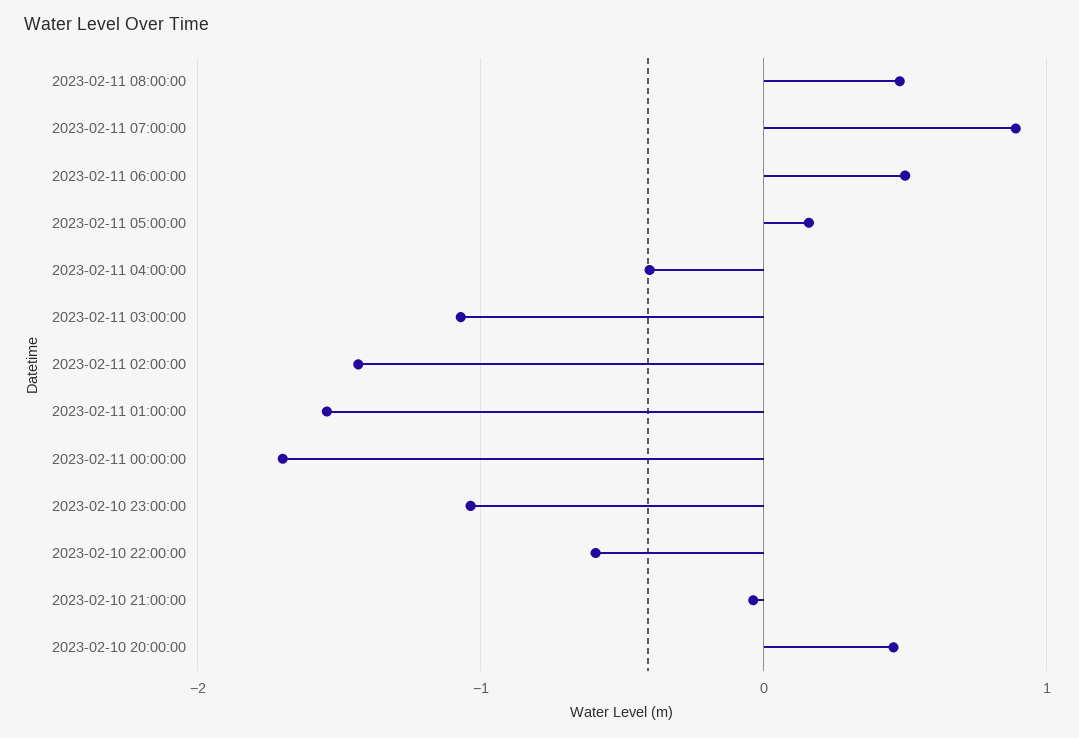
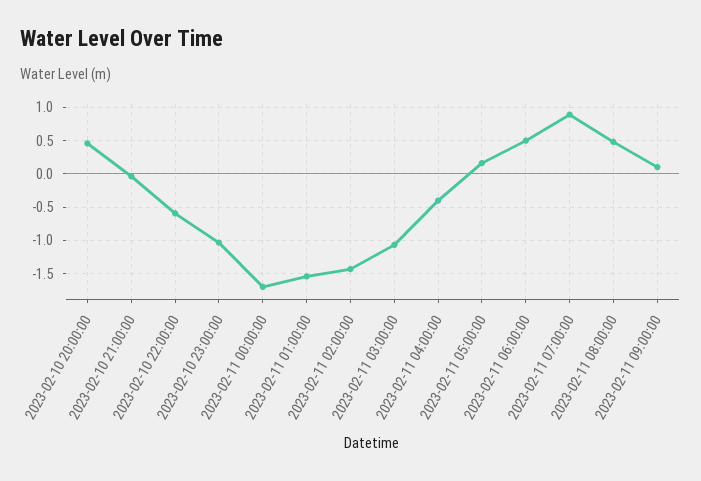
2023-02-11 09:00:00: none -> 0.1

